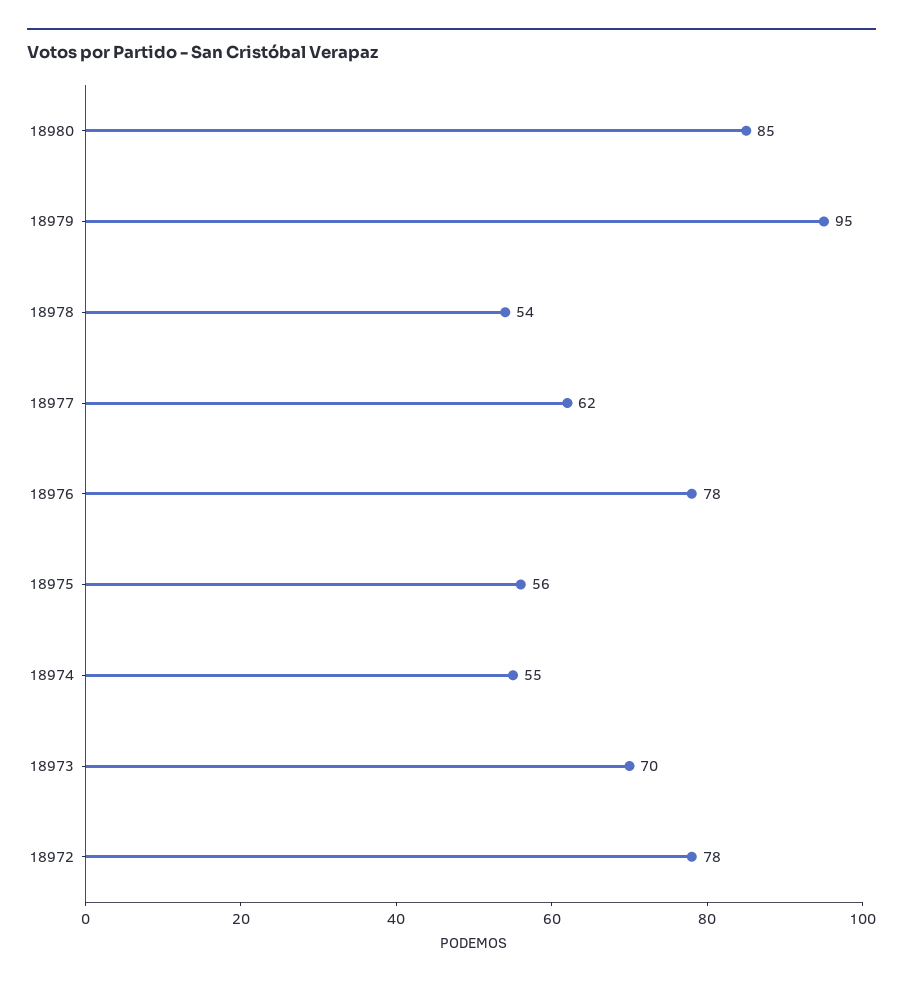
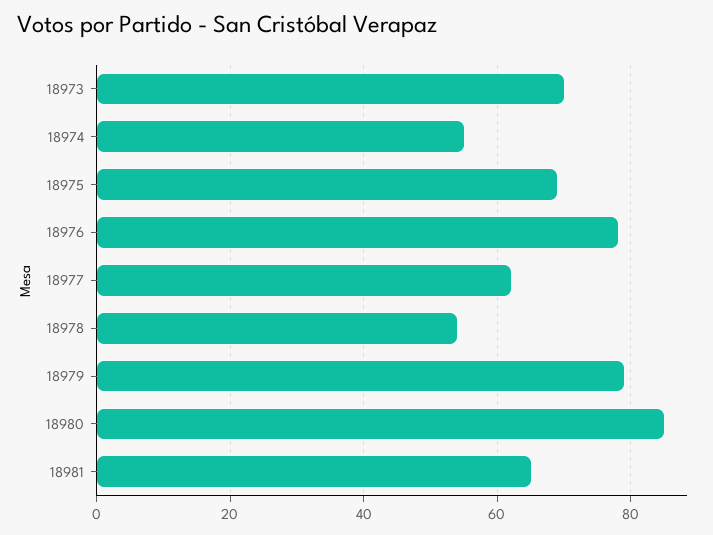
18979: 95 -> 80
18975: 56 -> 70
18972: 78 -> none
18981: none -> 65

